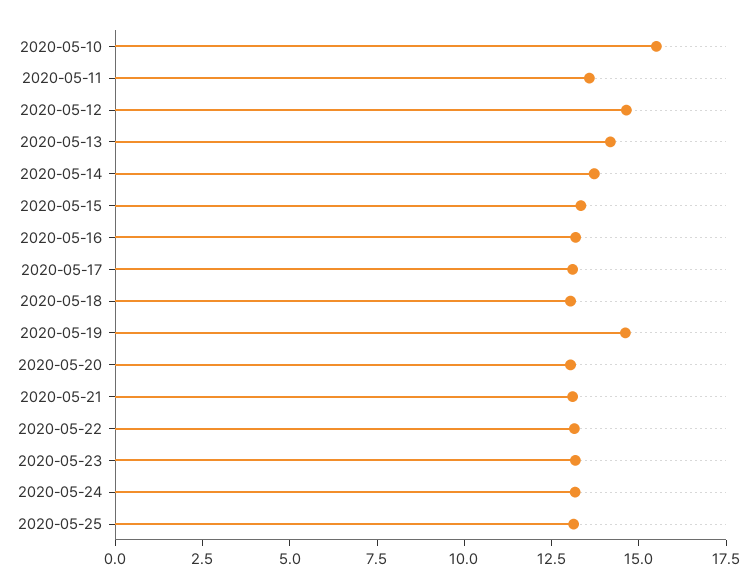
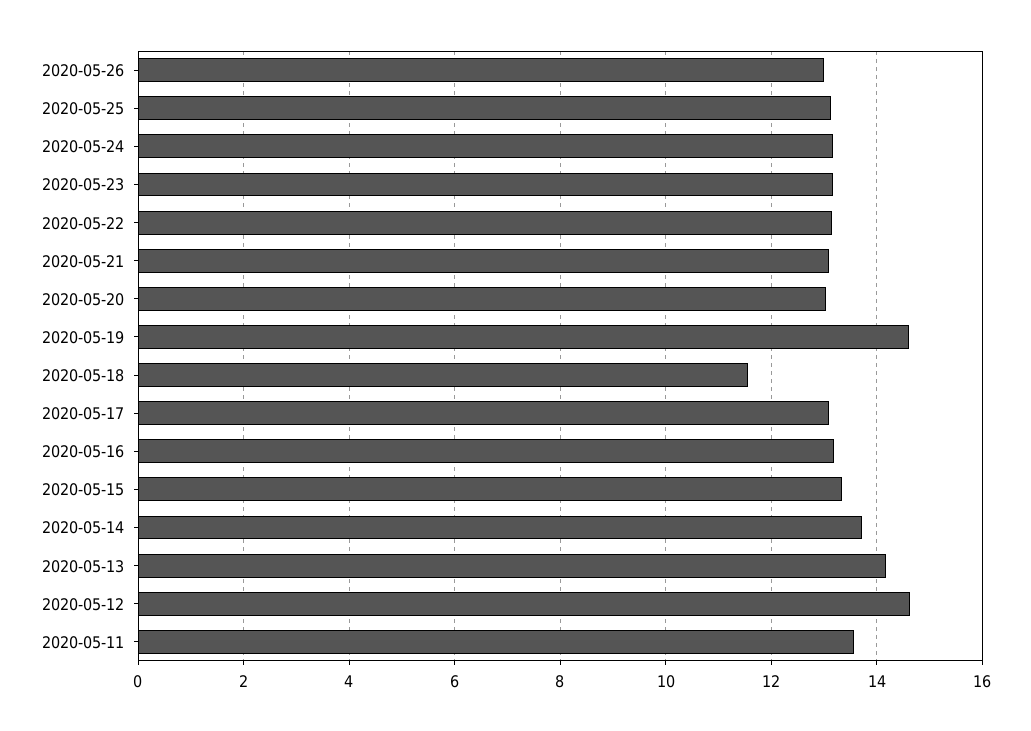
2020-05-10: 15.5 -> none
2020-05-18: 13 -> 11.6
2020-05-26: none -> 13

